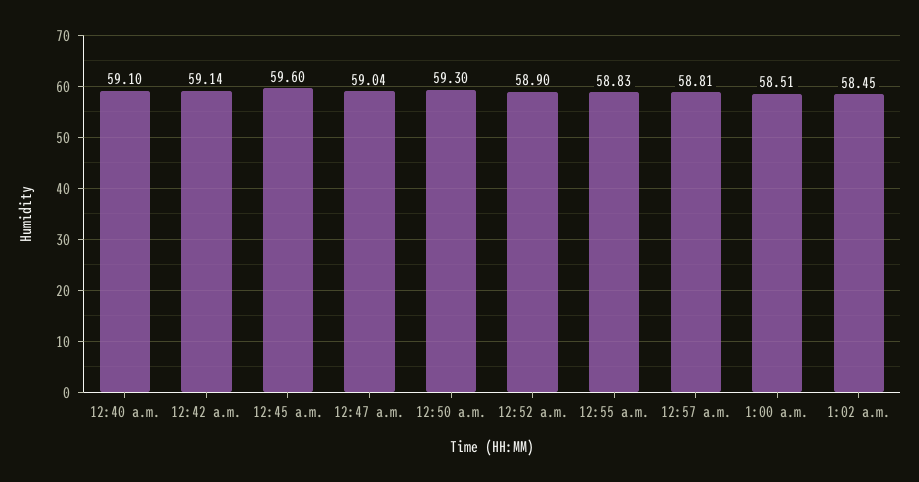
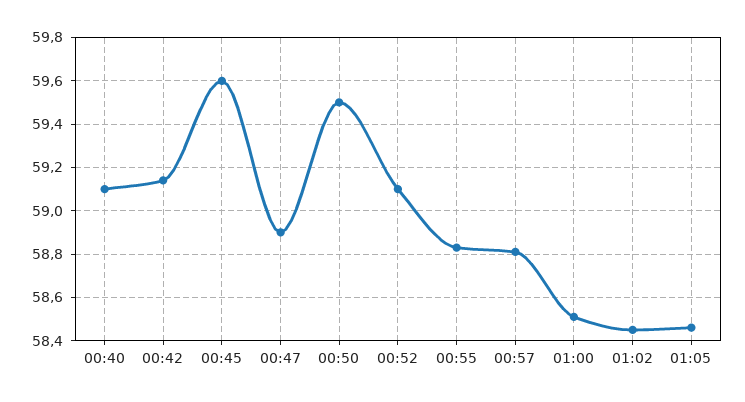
12:47 a.m.: 59.04 -> 58.9
12:50 a.m.: 59.3 -> 59.5
12:52 a.m.: 58.9 -> 59.1
01:05: none -> 58.45

